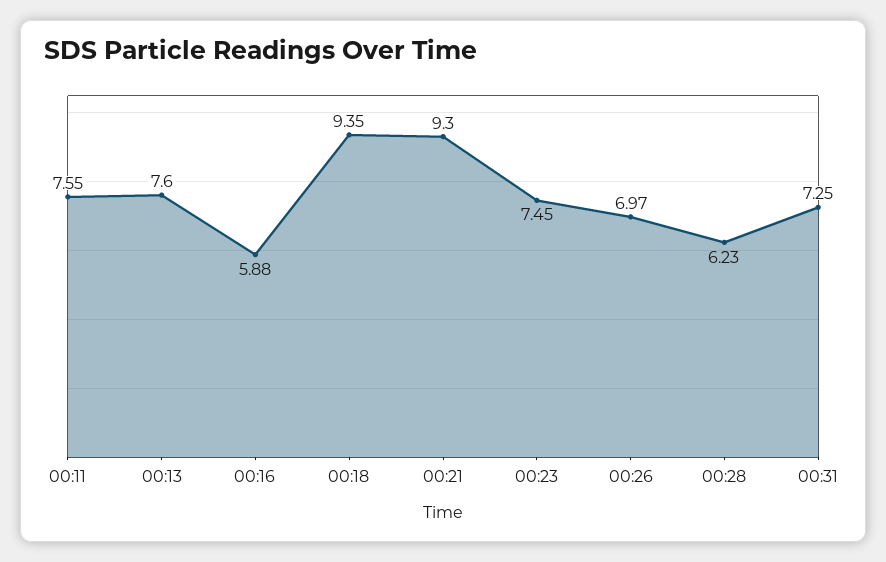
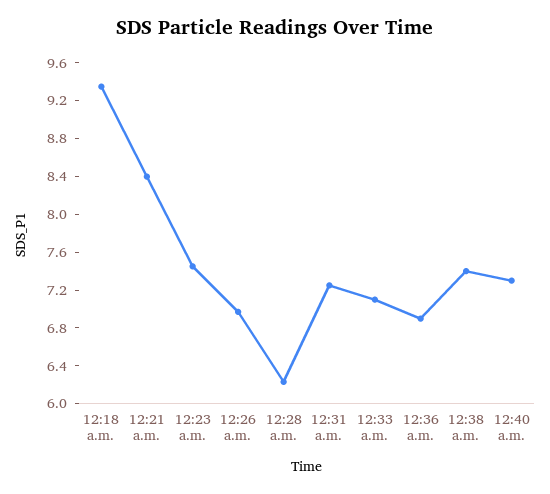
00:11: 7.55 -> none
00:13: 7.6 -> none
00:16: 5.88 -> none
00:21: 9.3 -> 8.4
12:33 a.m.: none -> 7.1
12:36 a.m.: none -> 6.9
12:38 a.m.: none -> 7.4
12:40 a.m.: none -> 7.3

